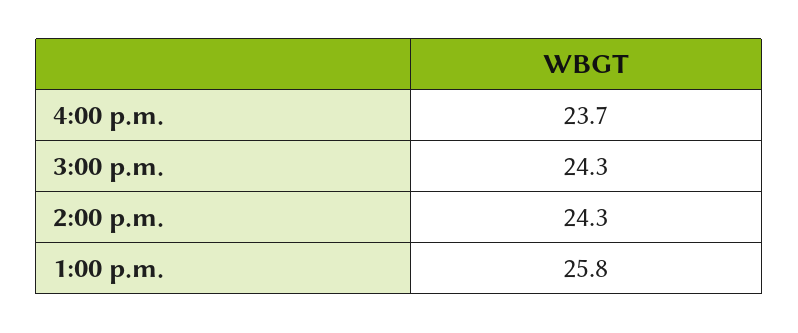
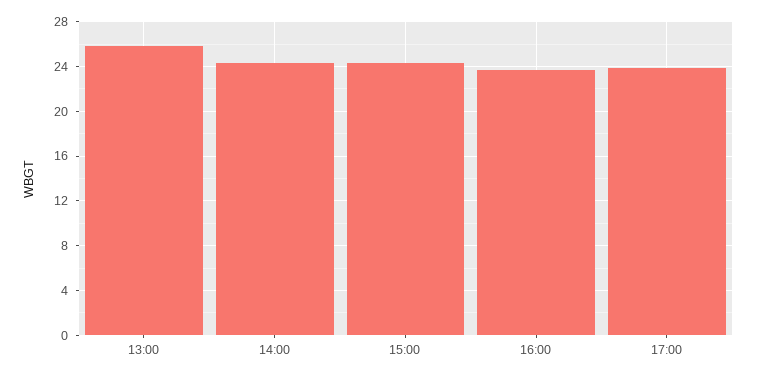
17:00: none -> 24

